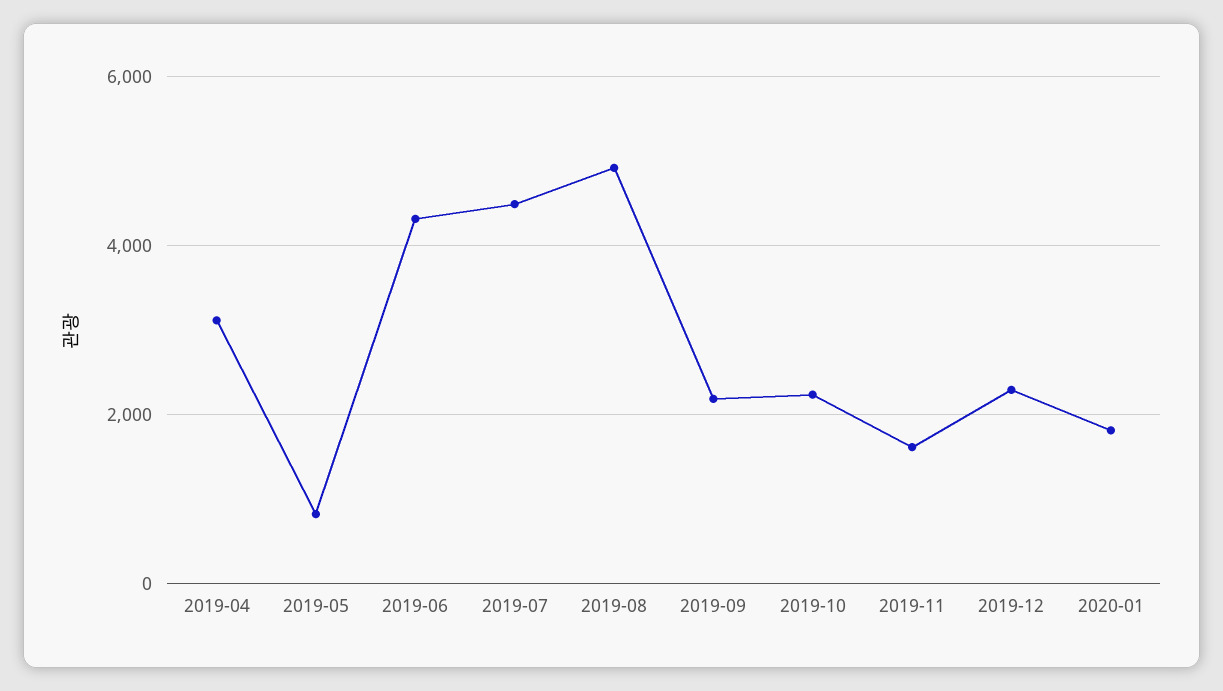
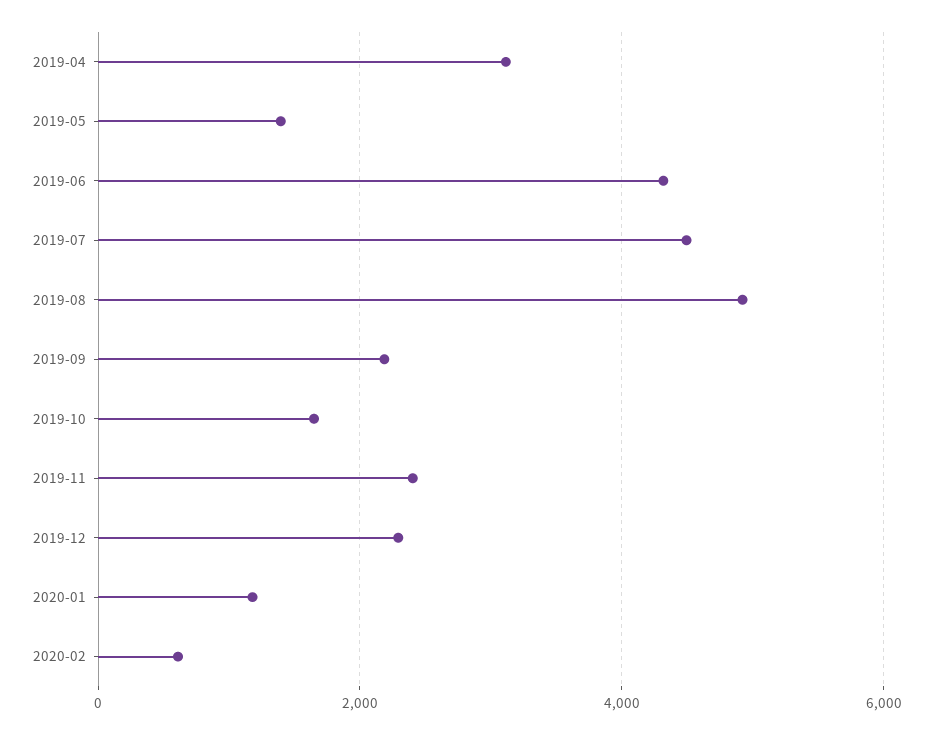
2019-05: 800 -> 1400
2019-10: 2200 -> 1600
2019-11: 1600 -> 2400
2020-01: 1800 -> 1200
2020-02: none -> 600

